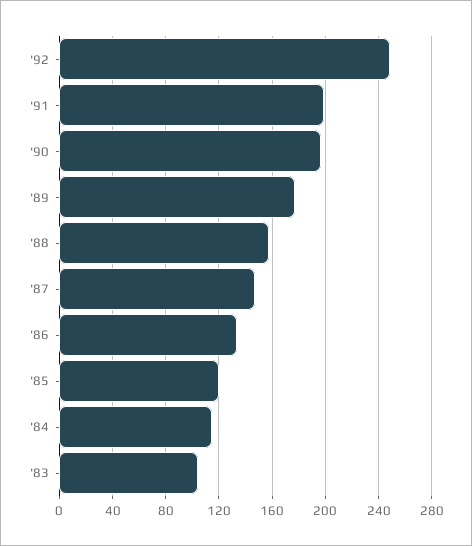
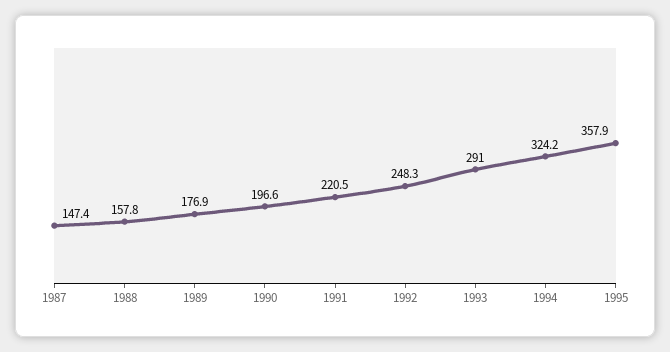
'91: 200 -> 220.5
'86: 135 -> none
'85: 120 -> none
'84: 115 -> none
'83: 105 -> none
1993: none -> 291
1994: none -> 324.2
1995: none -> 357.9

